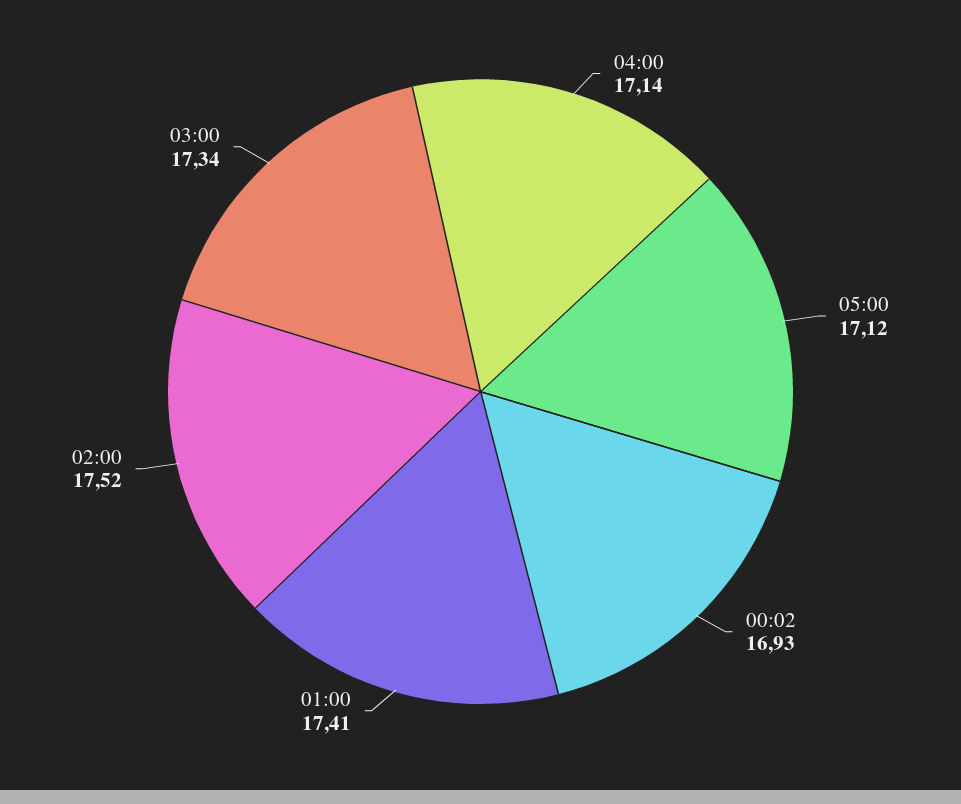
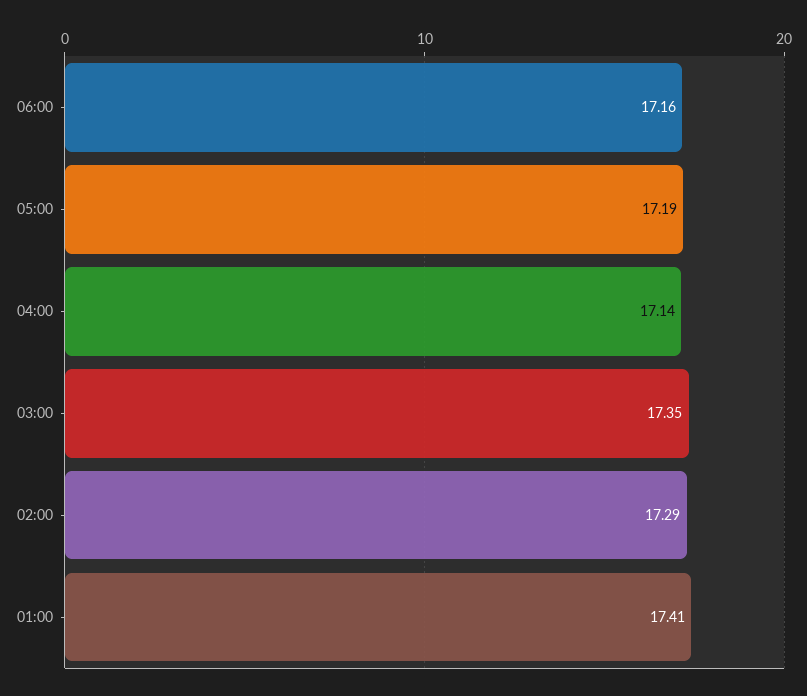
05:00: 17.12 -> 17.19
00:02: 16.93 -> none
02:00: 17.52 -> 17.29
03:00: 17.34 -> 17.35
06:00: none -> 17.16

